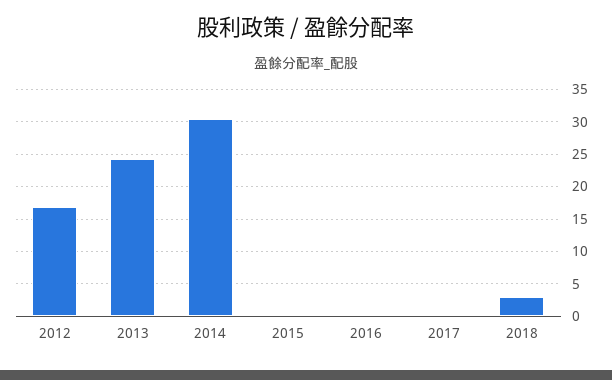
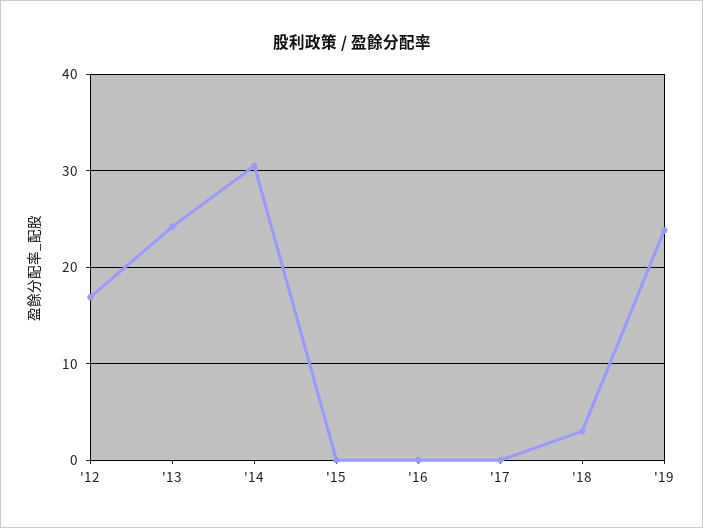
'19: none -> 24

